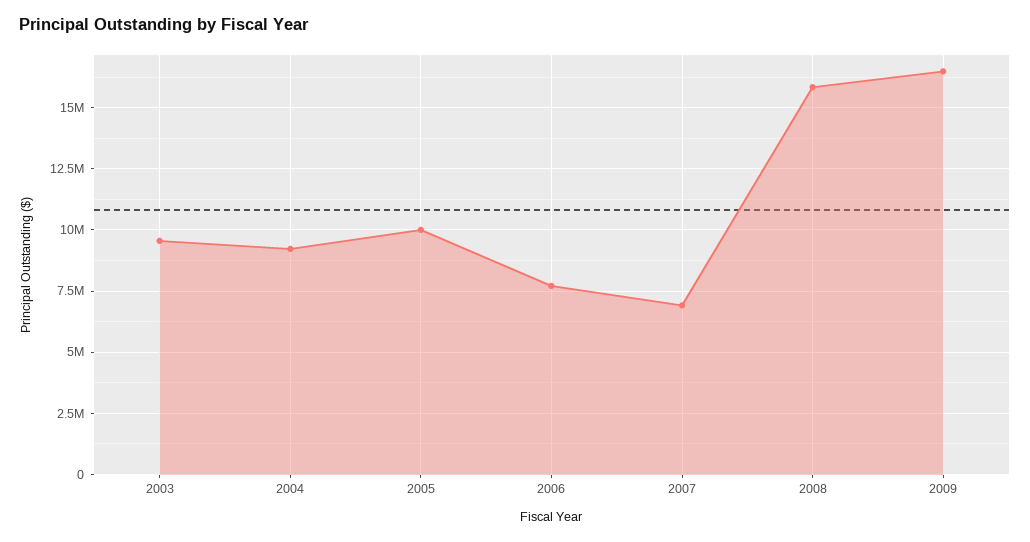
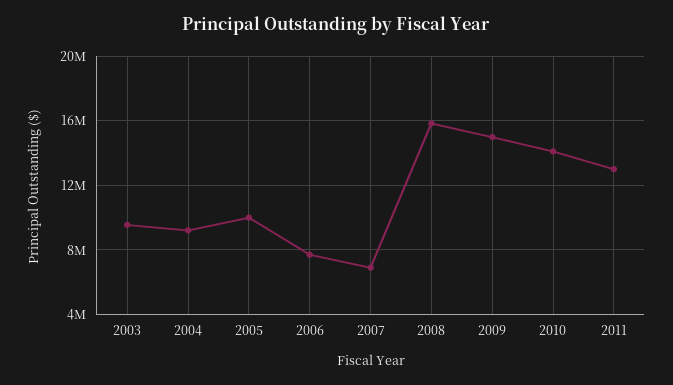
2009: 16500000 -> 15000000
2010: none -> 14000000
2011: none -> 13000000

